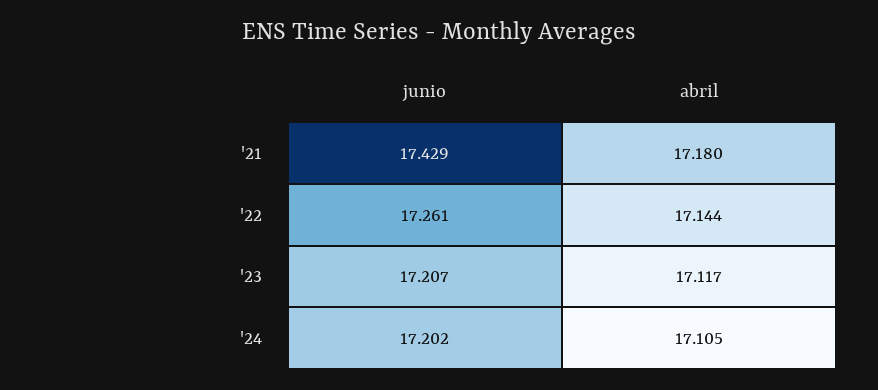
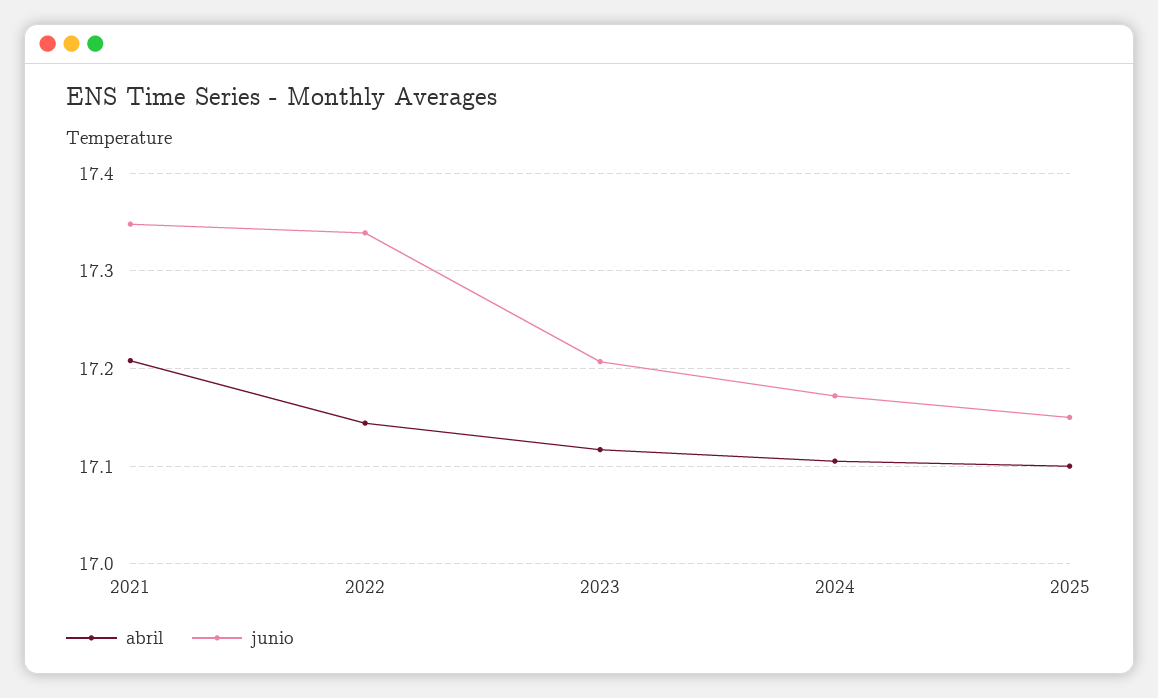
junio, '21: 17.429 -> 17.35
abril, '21: 17.18 -> 17.21
junio, '22: 17.261 -> 17.34
junio, '24: 17.202 -> 17.17
abril, 2025: none -> 17.1
junio, 2025: none -> 17.15

